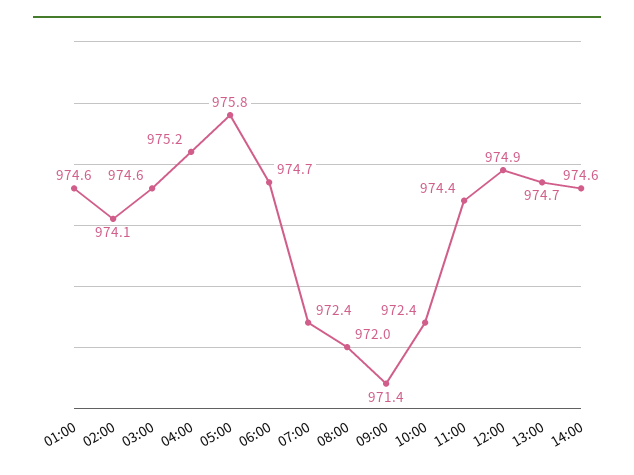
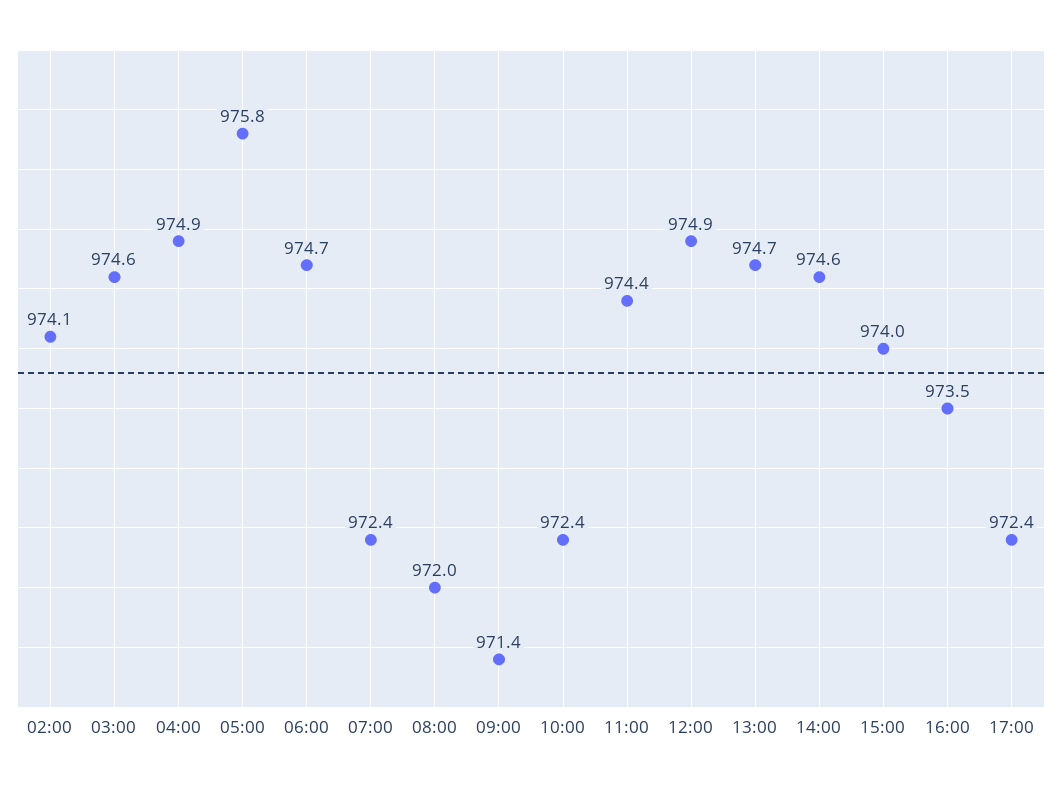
01:00: 974.6 -> none
04:00: 975.2 -> 974.9
15:00: none -> 974
16:00: none -> 973.5
17:00: none -> 972.4

